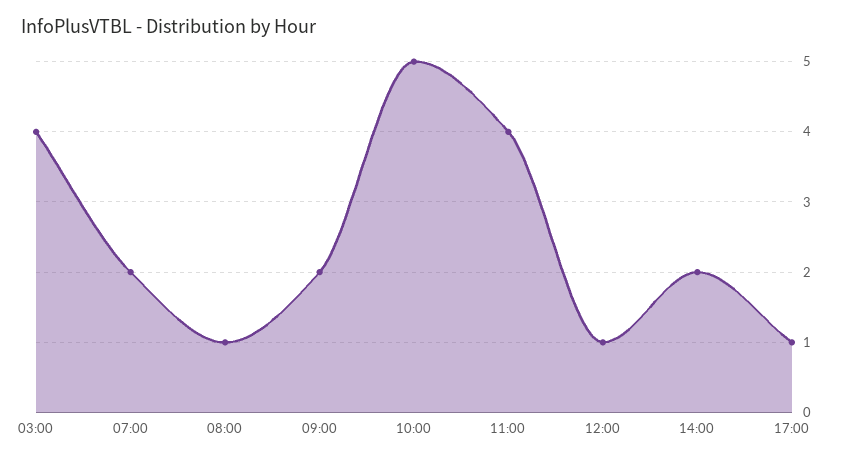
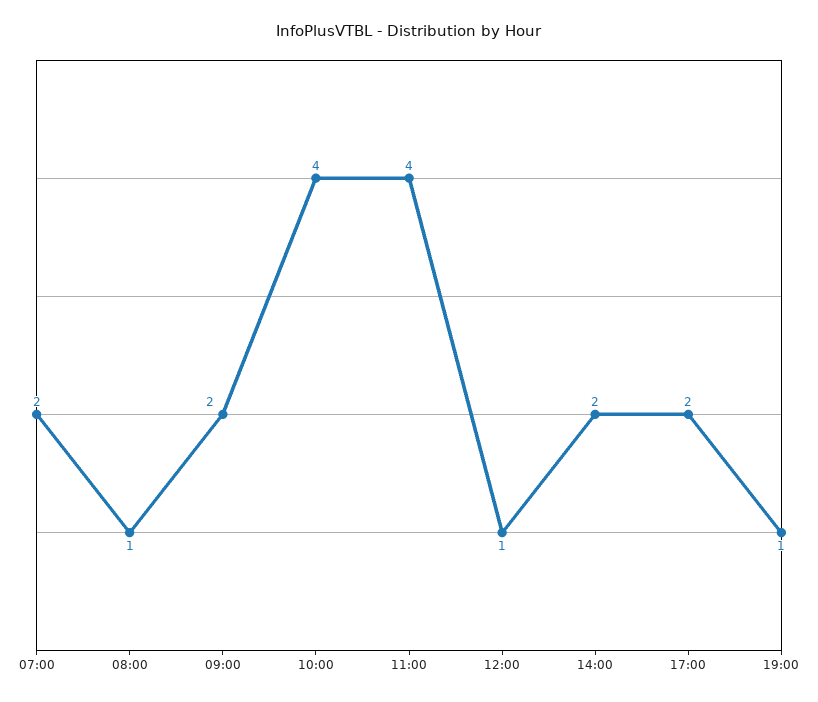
03:00: 4 -> none
10:00: 5 -> 4
17:00: 1 -> 2
19:00: none -> 1

